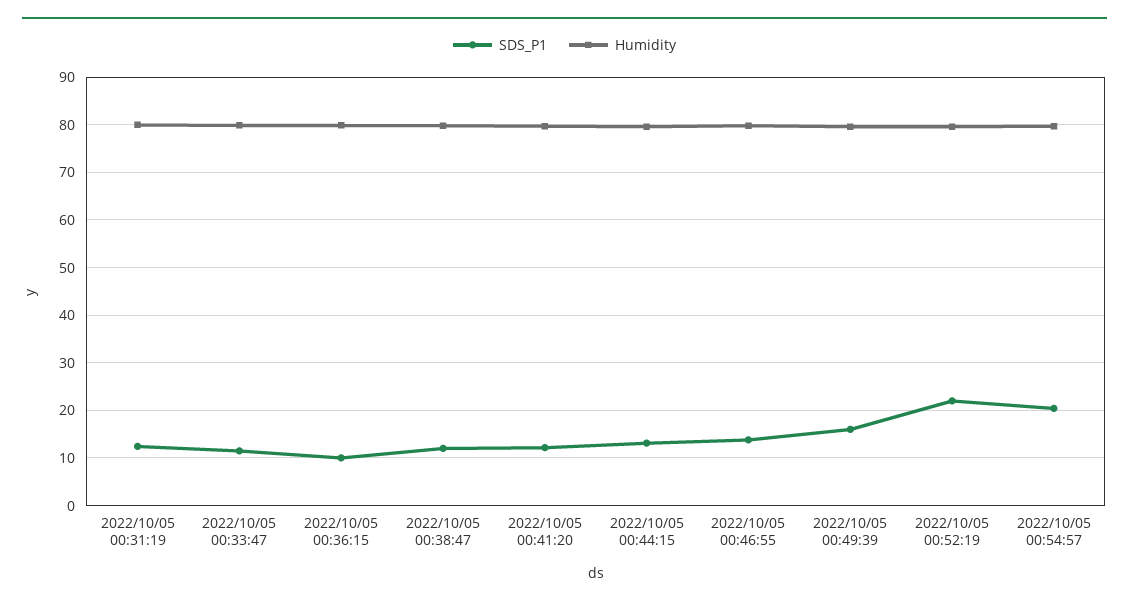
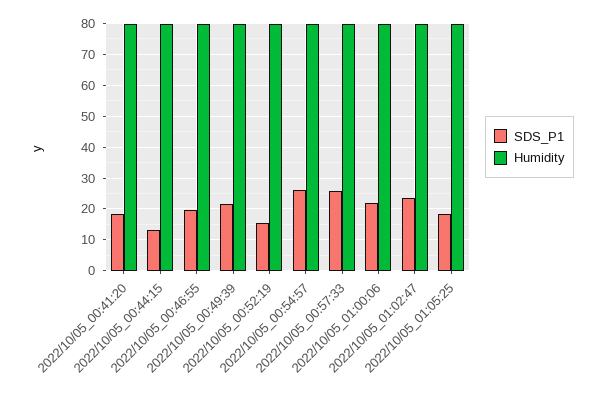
SDS_P1, 2022/10/05 00:31:19: 12 -> none
Humidity, 2022/10/05 00:31:19: 80 -> none
SDS_P1, 2022/10/05 00:33:47: 12 -> none
Humidity, 2022/10/05 00:33:47: 80 -> none
SDS_P1, 2022/10/05 00:36:15: 10 -> none
Humidity, 2022/10/05 00:36:15: 80 -> none
SDS_P1, 2022/10/05 00:38:47: 12 -> none
Humidity, 2022/10/05 00:38:47: 80 -> none
SDS_P1, 2022/10/05 00:41:20: 12 -> 18
SDS_P1, 2022/10/05 00:46:55: 14 -> 20
SDS_P1, 2022/10/05 00:49:39: 16 -> 22
SDS_P1, 2022/10/05 00:52:19: 22 -> 16
SDS_P1, 2022/10/05 00:54:57: 20 -> 26
SDS_P1, 2022/10/05_00:57:33: none -> 26
Humidity, 2022/10/05_00:57:33: none -> 80
SDS_P1, 2022/10/05_01:00:06: none -> 22
Humidity, 2022/10/05_01:00:06: none -> 80
SDS_P1, 2022/10/05_01:02:47: none -> 24
Humidity, 2022/10/05_01:02:47: none -> 80
SDS_P1, 2022/10/05_01:05:25: none -> 18
Humidity, 2022/10/05_01:05:25: none -> 80

